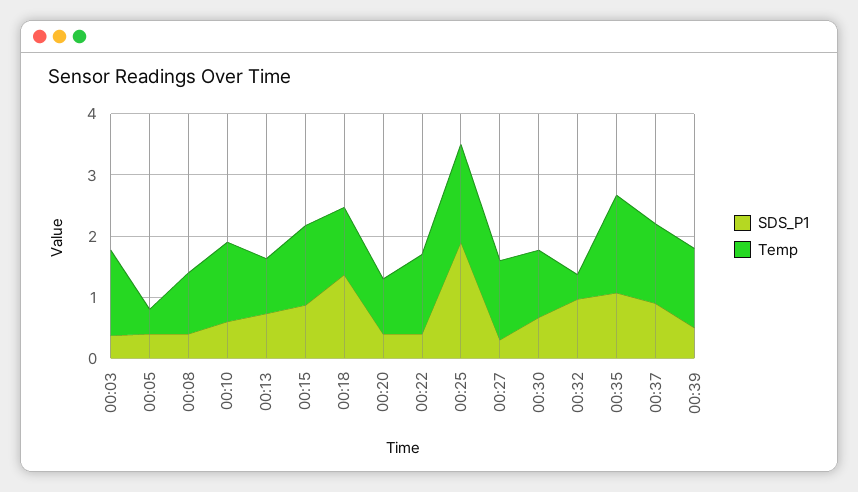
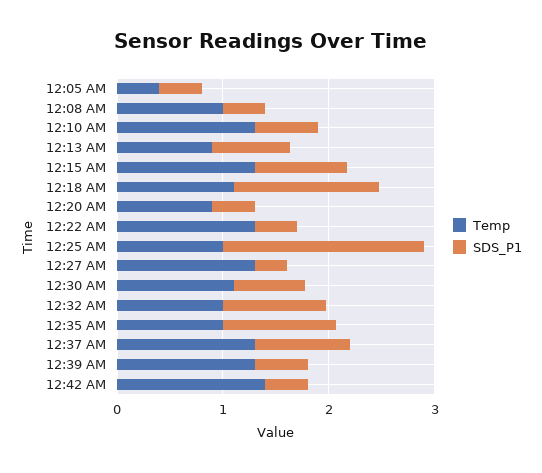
SDS_P1, 00:03: 0.4 -> none
Temp, 00:03: 1.4 -> none
Temp, 00:25: 1.6 -> 1
Temp, 00:32: 0.4 -> 1
Temp, 00:35: 1.6 -> 1
Temp, 12:42 AM: none -> 1.4
SDS_P1, 12:42 AM: none -> 0.4

